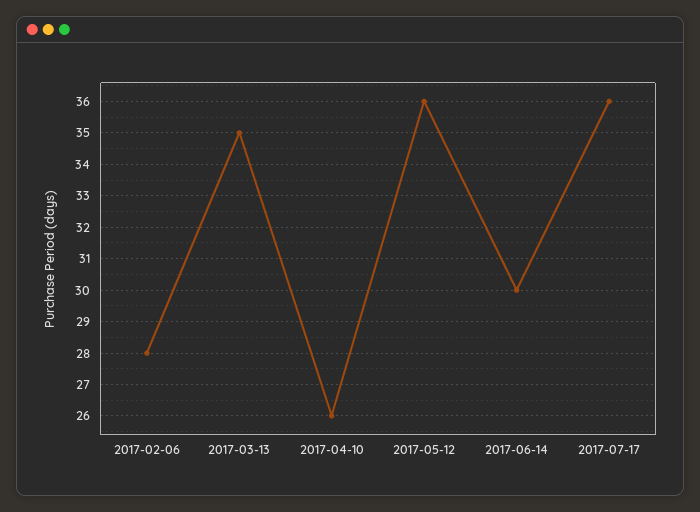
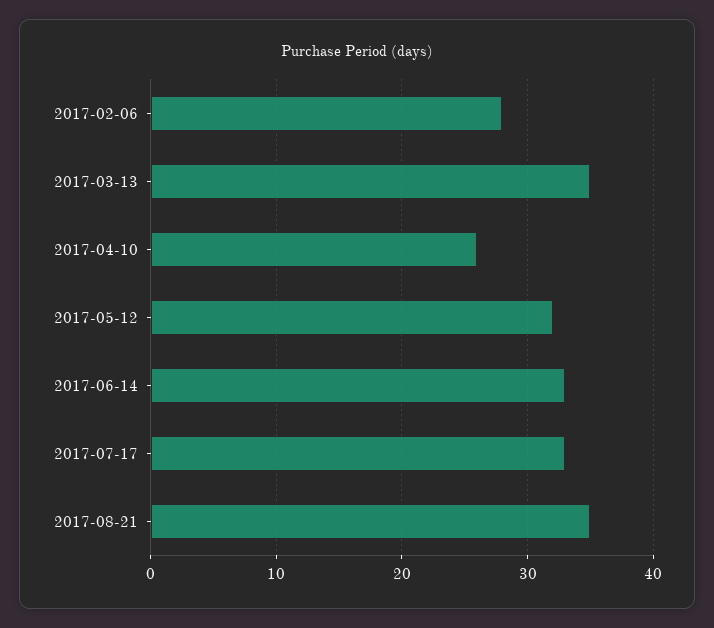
2017-05-12: 36 -> 32
2017-06-14: 30 -> 33
2017-07-17: 36 -> 33
2017-08-21: none -> 35

